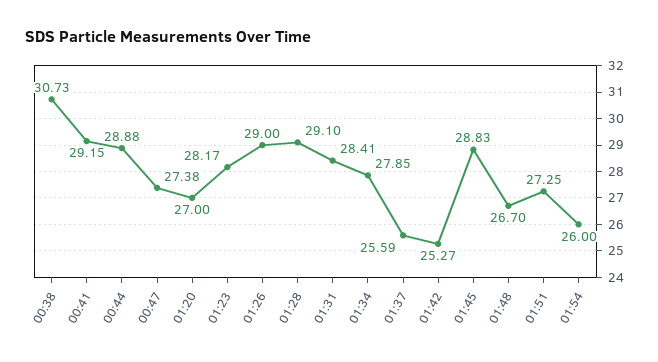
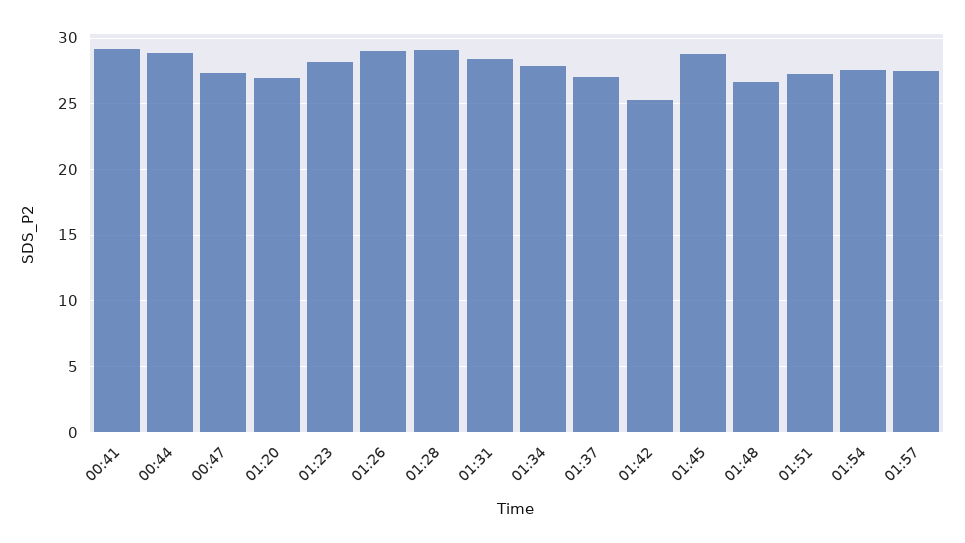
00:38: 30.73 -> none
01:37: 25.59 -> 27
01:54: 26 -> 27.5
01:57: none -> 27.5

